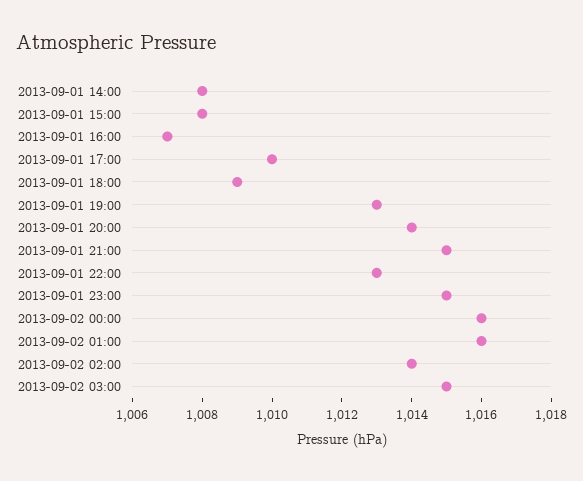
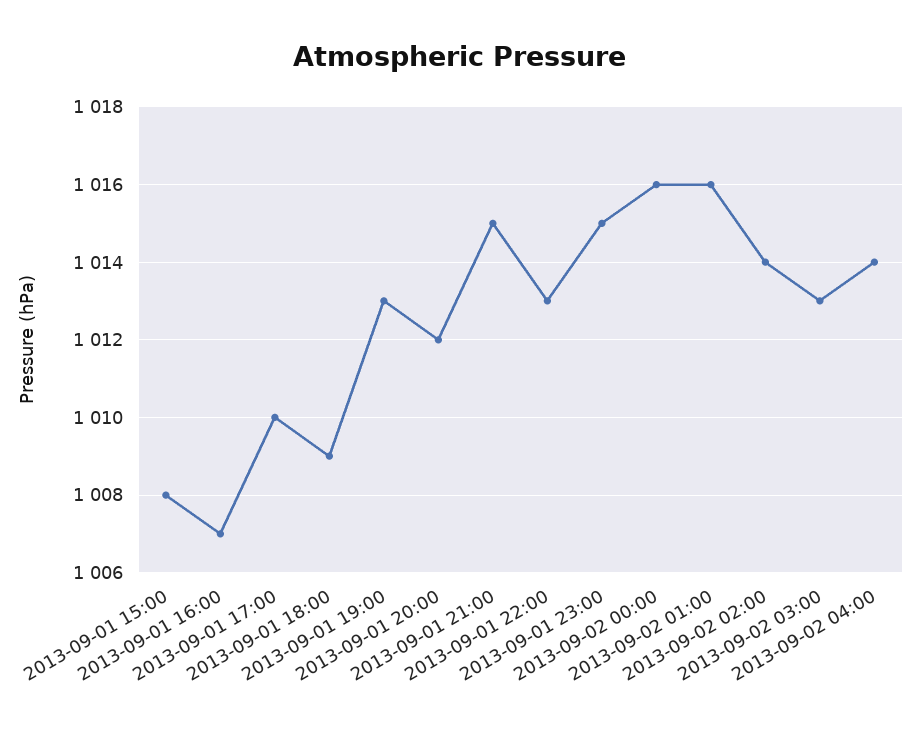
2013-09-01 14:00: 1008 -> none
2013-09-01 20:00: 1014 -> 1012
2013-09-02 03:00: 1015 -> 1013
2013-09-02 04:00: none -> 1014

